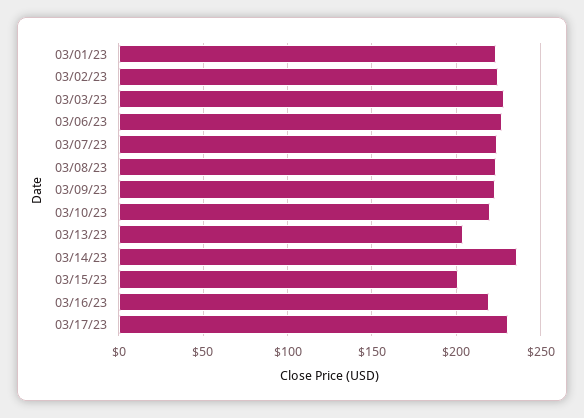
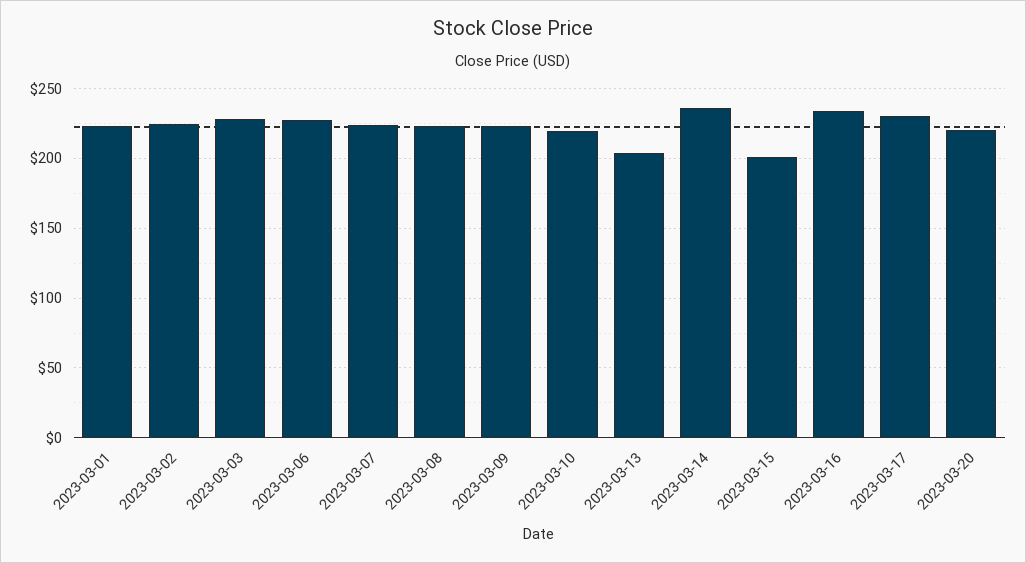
03/16/23: 220 -> 235
2023-03-20: none -> 220

